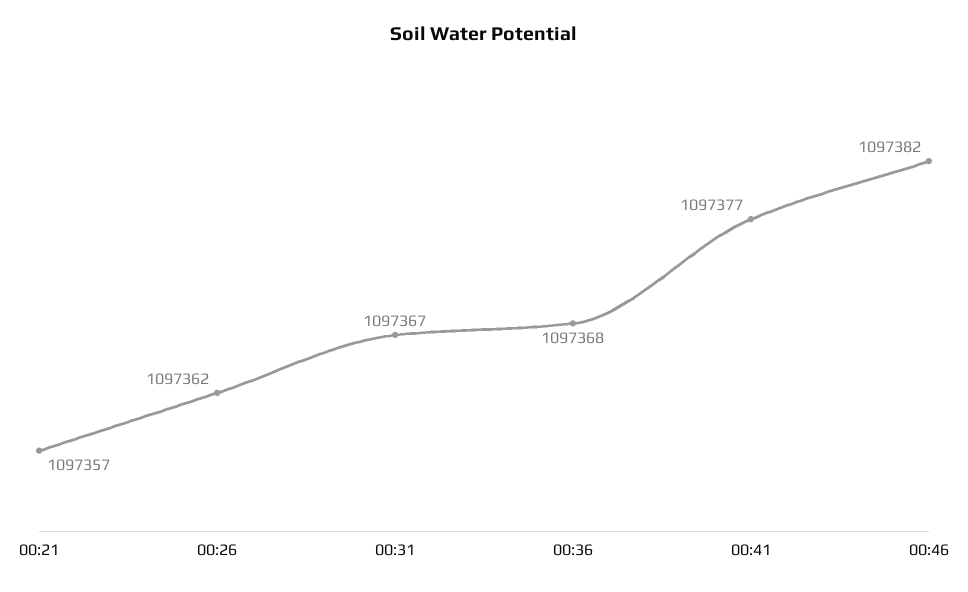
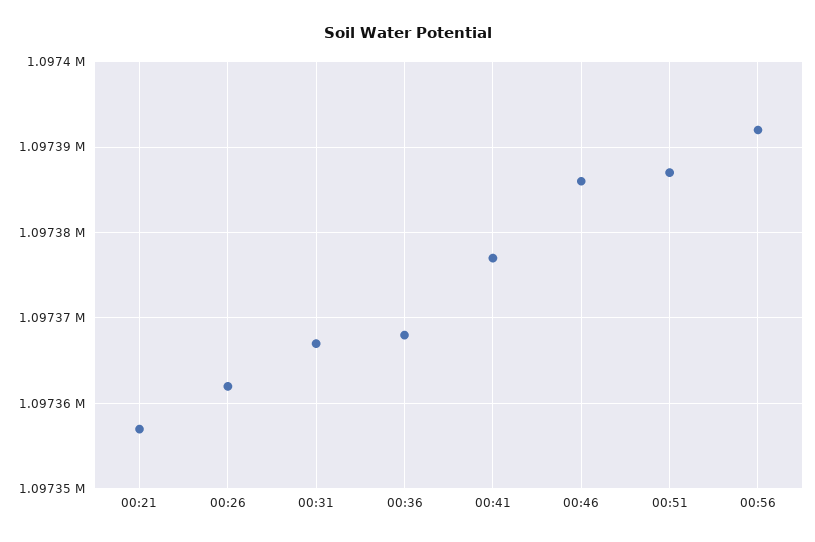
00:46: 1097382 -> 1097386
00:51: none -> 1097387
00:56: none -> 1097392

